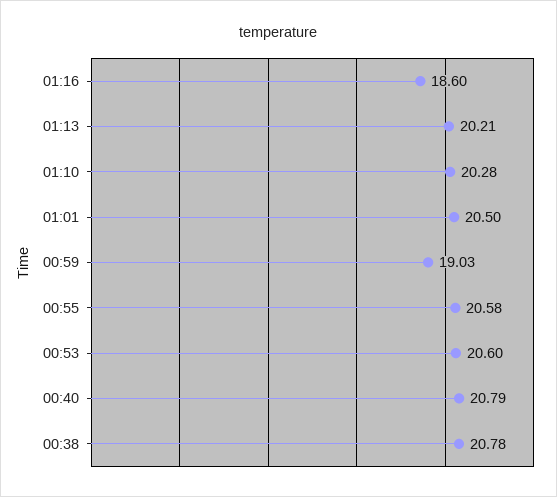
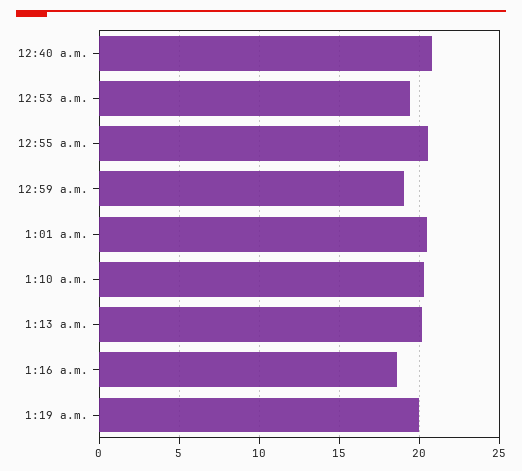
00:53: 20.6 -> 19.5
00:38: 20.78 -> none
1:19 a.m.: none -> 20

